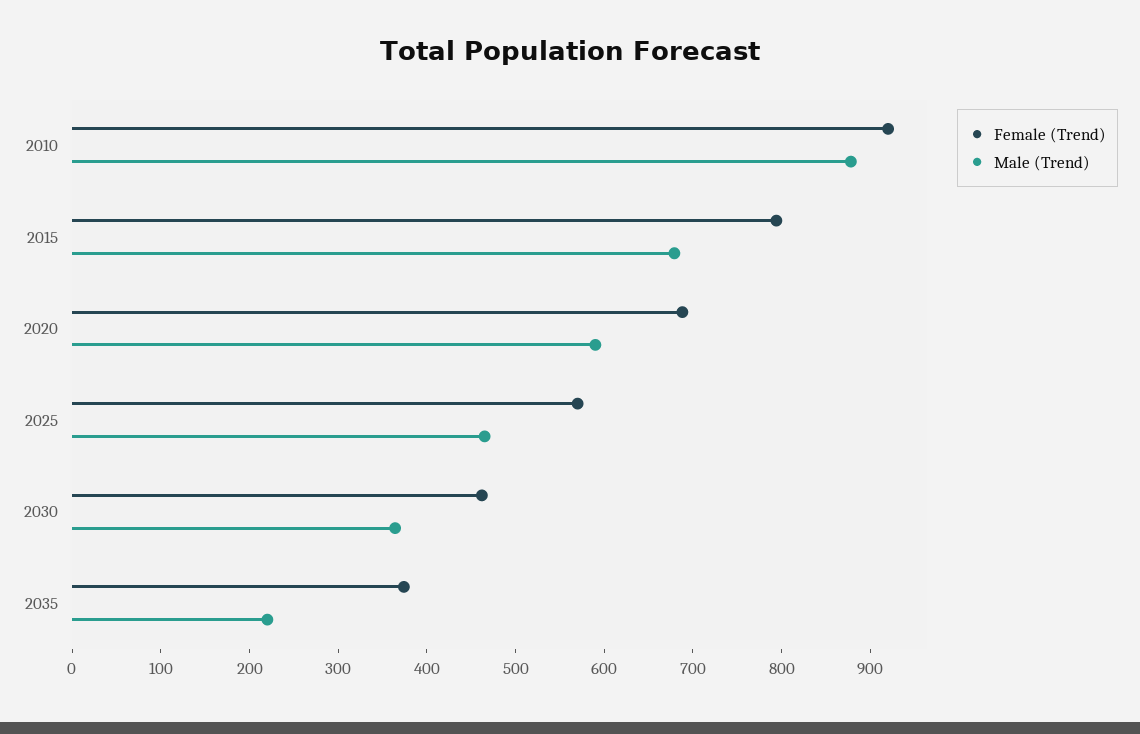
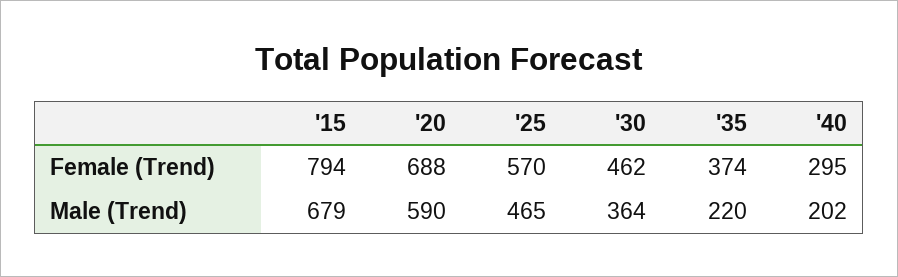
Female (Trend), 2010: 920 -> none
Male (Trend), 2010: 880 -> none
Female (Trend), '40: none -> 295
Male (Trend), '40: none -> 202

